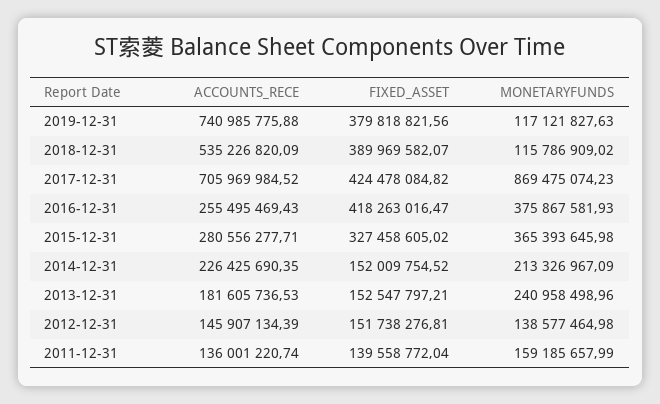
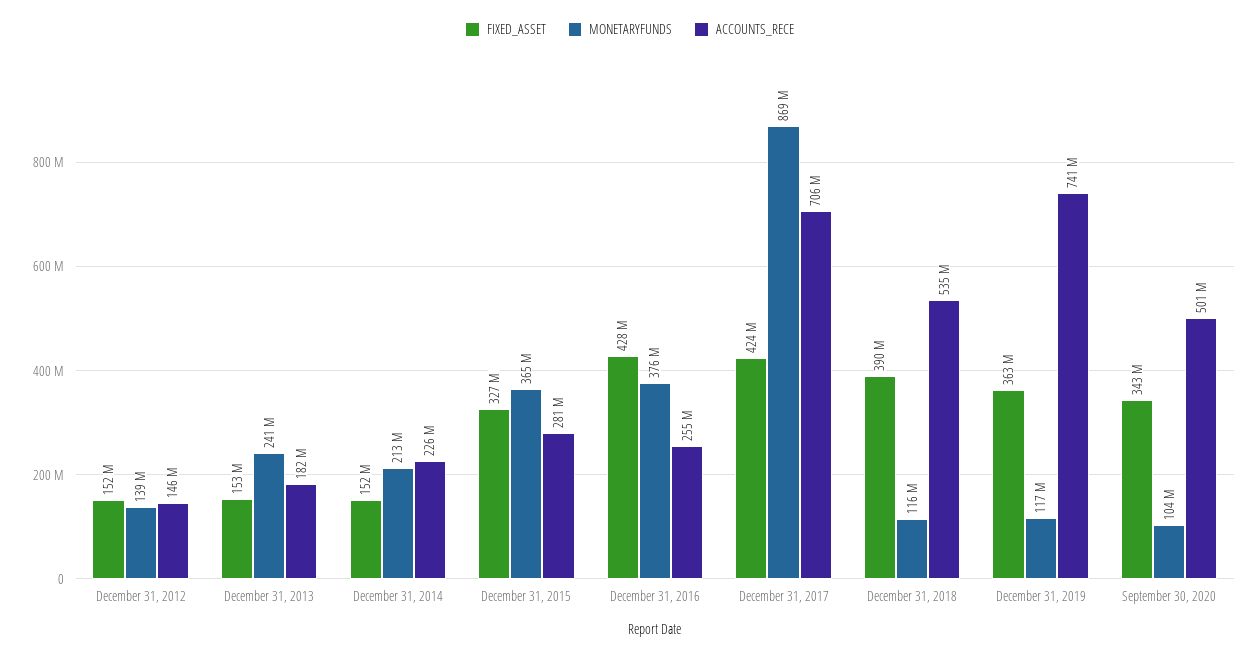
FIXED_ASSET, 2019-12-31: 379818821.56 -> 363000000
FIXED_ASSET, 2016-12-31: 418263016.47 -> 428000000
ACCOUNTS_RECE, 2011-12-31: 136001220.74 -> none
FIXED_ASSET, 2011-12-31: 139558772.04 -> none
MONETARYFUNDS, 2011-12-31: 159185657.99 -> none
FIXED_ASSET, September 30, 2020: none -> 343000000
MONETARYFUNDS, September 30, 2020: none -> 104000000
ACCOUNTS_RECE, September 30, 2020: none -> 501000000

